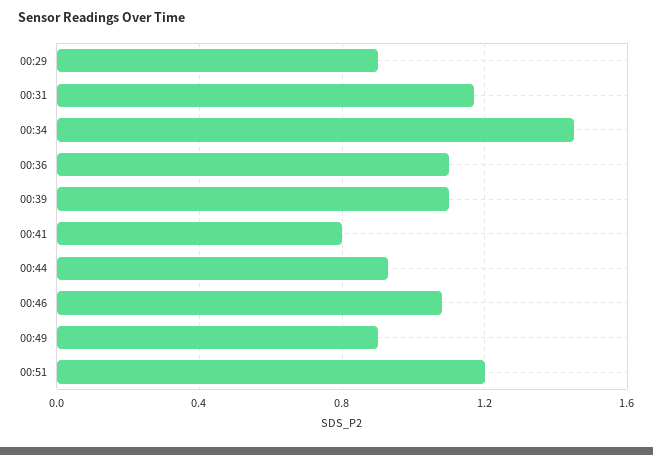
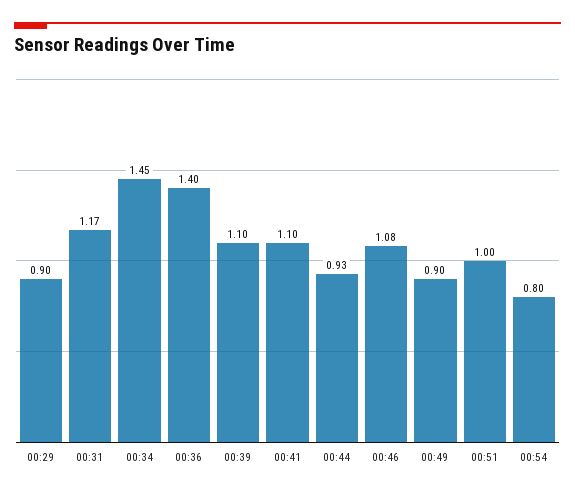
00:36: 1.1 -> 1.4
00:41: 0.8 -> 1.1
00:51: 1.2 -> 1
00:54: none -> 0.8

